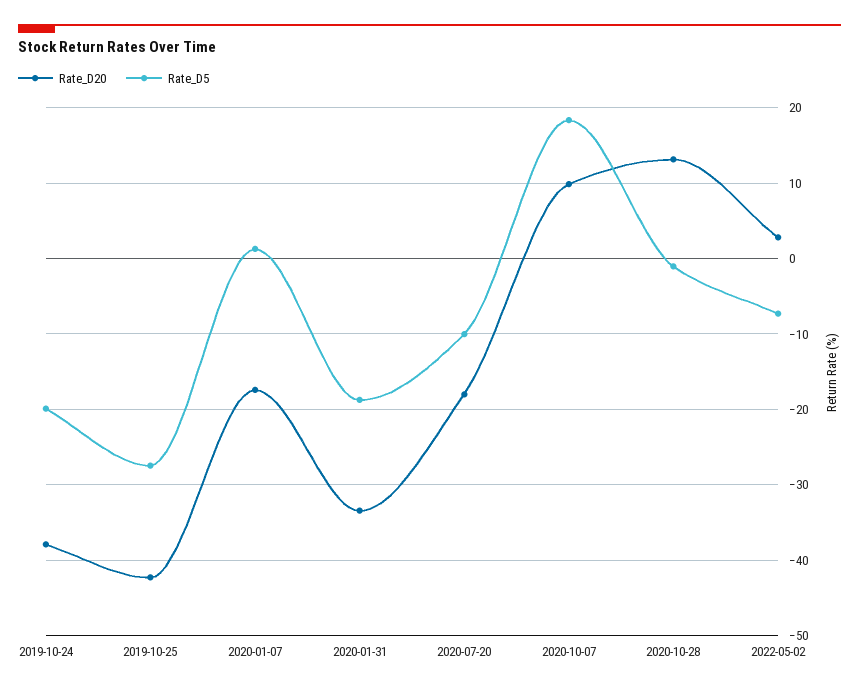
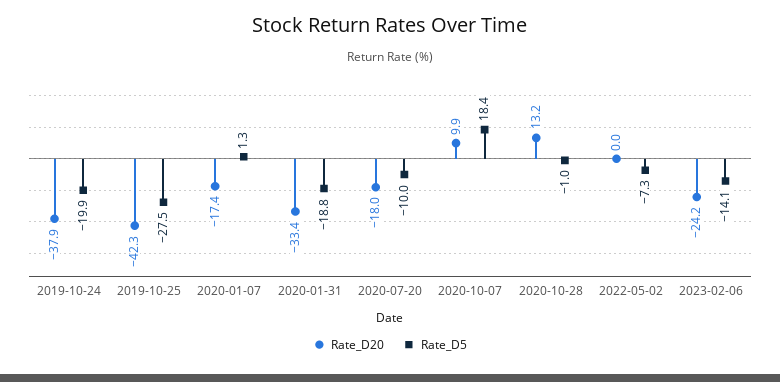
Rate_D20, 2022-05-02: 3 -> 0
Rate_D20, 2023-02-06: none -> -24.2
Rate_D5, 2023-02-06: none -> -14.1

